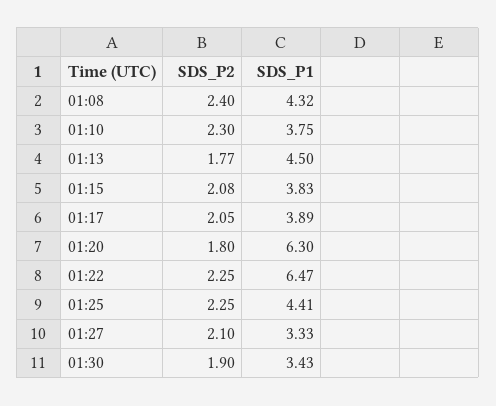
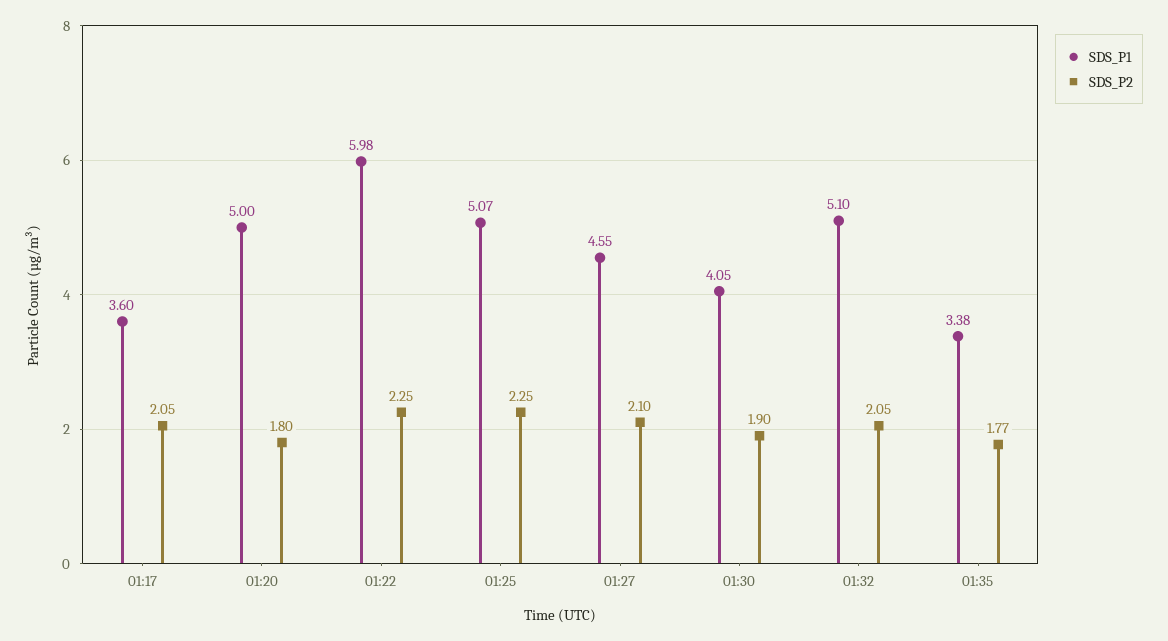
SDS_P2, 01:08: 2.4 -> none
SDS_P1, 01:08: 4.32 -> none
SDS_P2, 01:10: 2.3 -> none
SDS_P1, 01:10: 3.75 -> none
SDS_P2, 01:13: 1.77 -> none
SDS_P1, 01:13: 4.5 -> none
SDS_P2, 01:15: 2.08 -> none
SDS_P1, 01:15: 3.83 -> none
SDS_P1, 01:17: 3.89 -> 3.6
SDS_P1, 01:20: 6.3 -> 5
SDS_P1, 01:22: 6.47 -> 5.98
SDS_P1, 01:25: 4.41 -> 5.07
SDS_P1, 01:27: 3.33 -> 4.55
SDS_P1, 01:30: 3.43 -> 4.05
SDS_P1, 01:32: none -> 5.1
SDS_P2, 01:32: none -> 2.05
SDS_P1, 01:35: none -> 3.38
SDS_P2, 01:35: none -> 1.77

